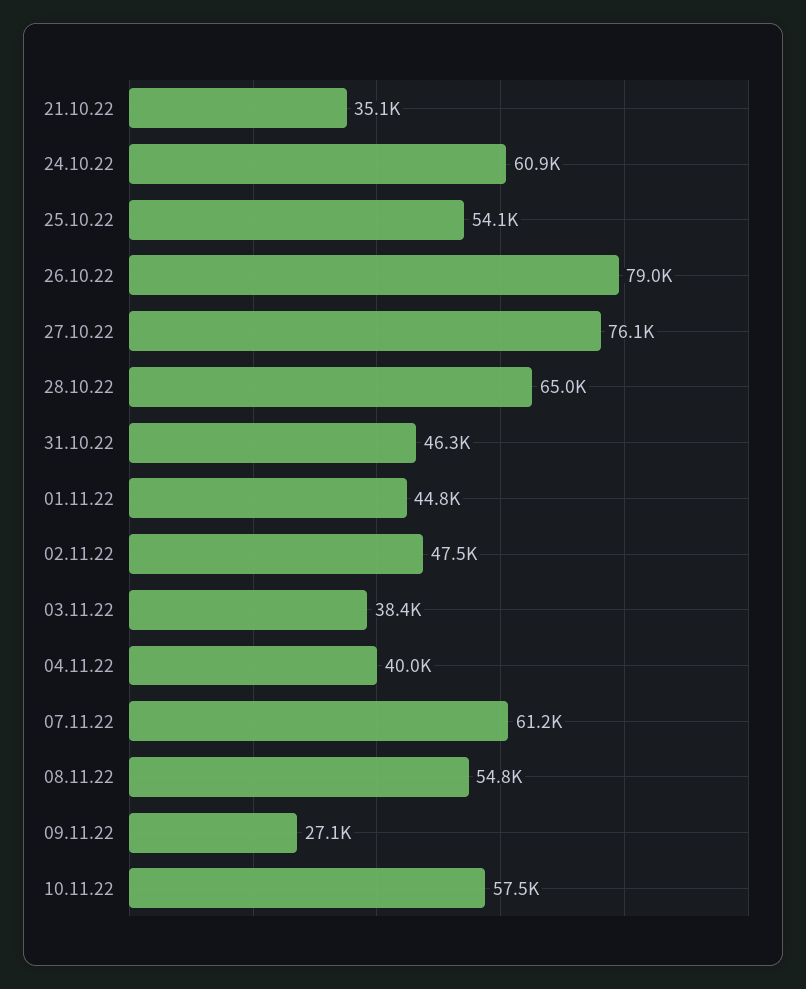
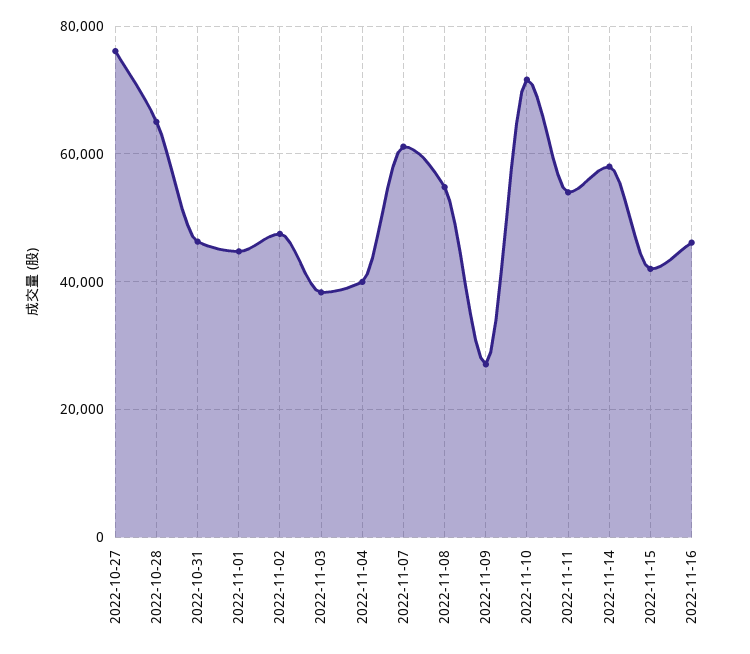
21.10.22: 35100 -> none
24.10.22: 60900 -> none
25.10.22: 54100 -> none
26.10.22: 79000 -> none
10.11.22: 57500 -> 72000
2022-11-11: none -> 54000
2022-11-14: none -> 58000
2022-11-15: none -> 42000
2022-11-16: none -> 46000

